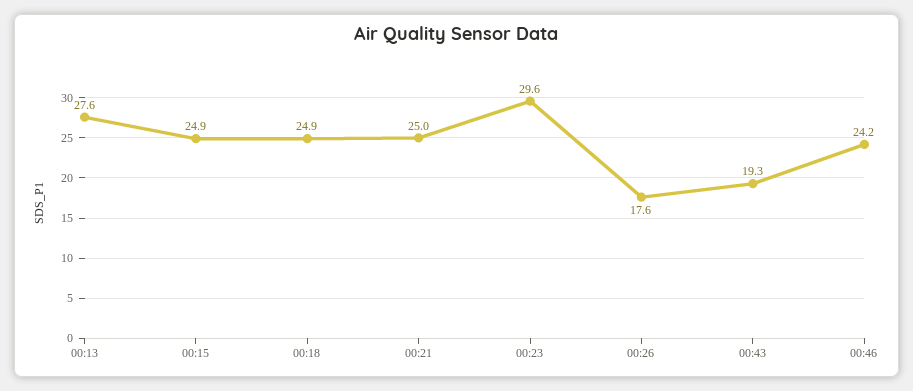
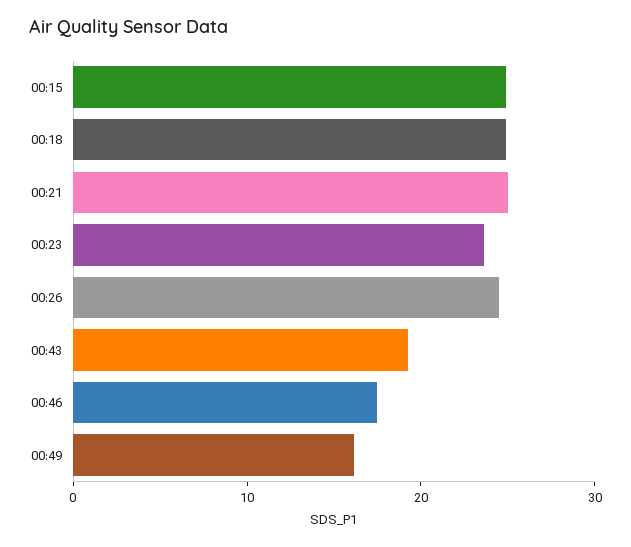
00:13: 27.6 -> none
00:23: 29.6 -> 24
00:26: 17.6 -> 24
00:46: 24.2 -> 18
00:49: none -> 16

